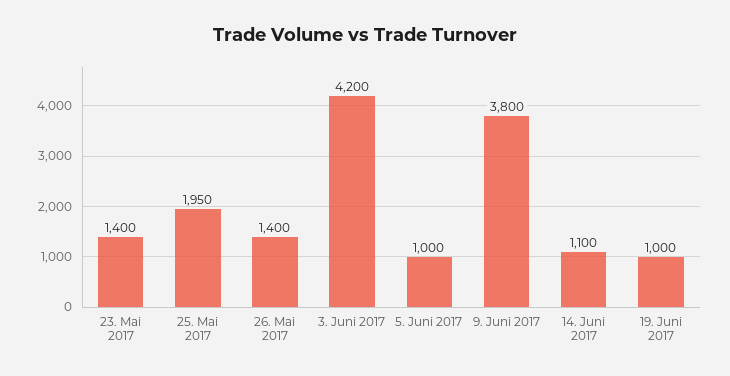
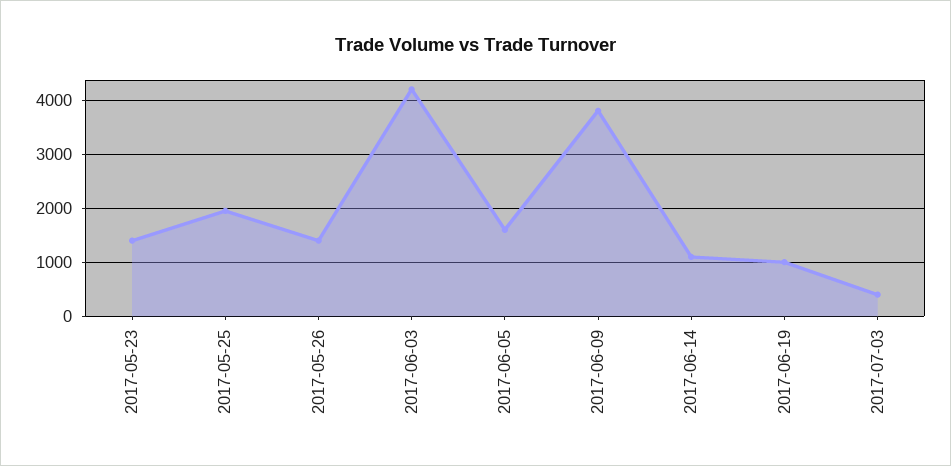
5. Juni 2017: 1000 -> 1600
2017-07-03: none -> 400

